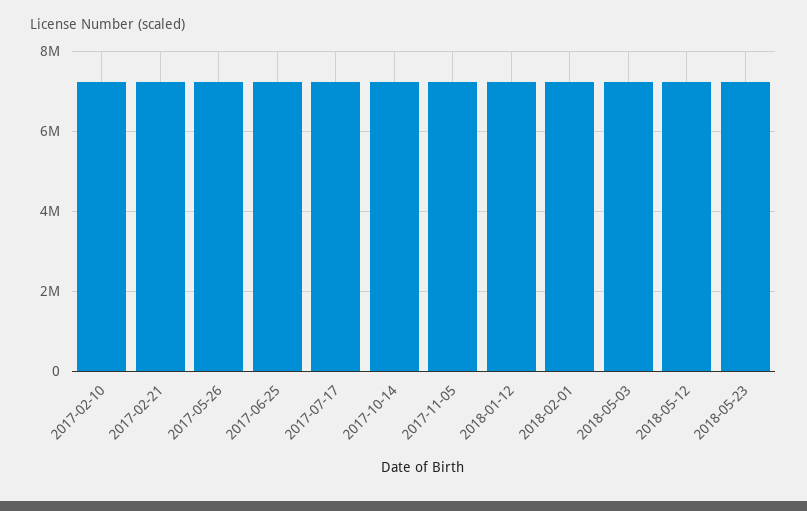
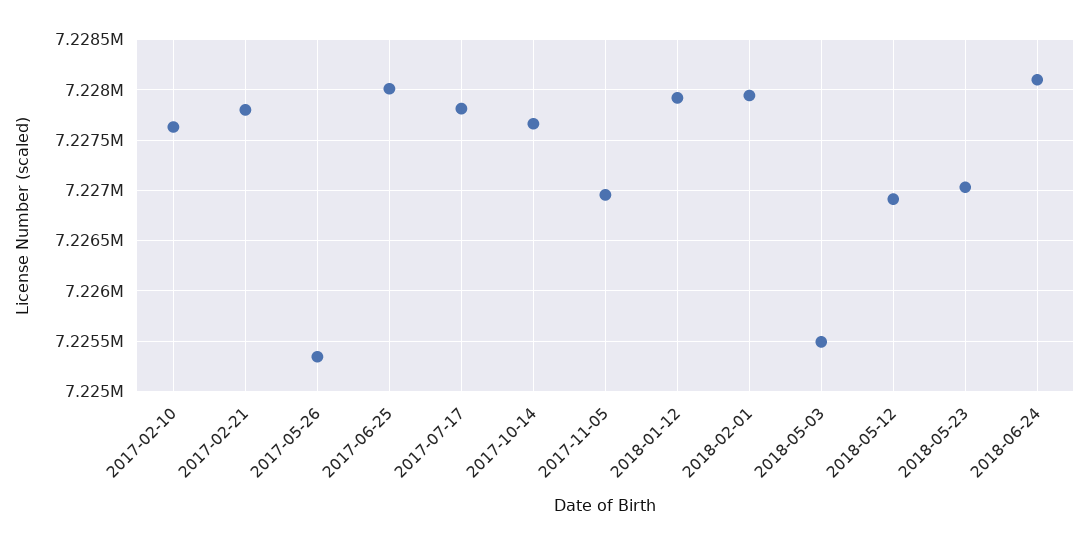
2018-06-24: none -> 7228100

